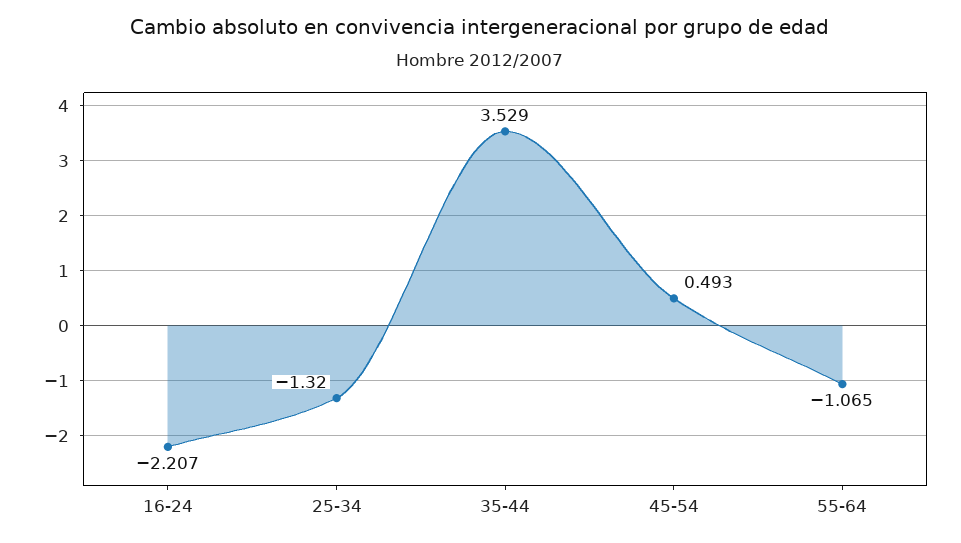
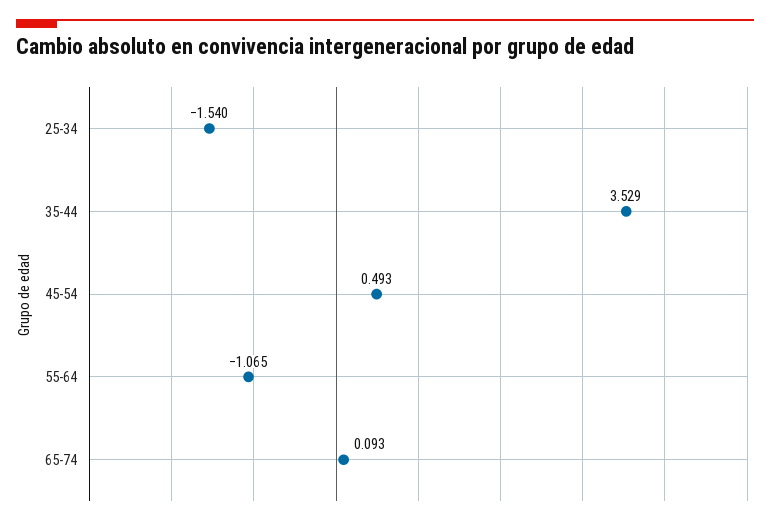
16-24: -2.207 -> none
25-34: -1.32 -> -1.54
65-74: none -> 0.093

